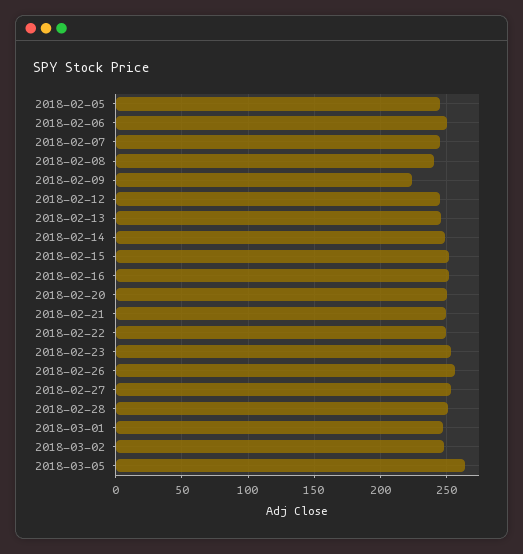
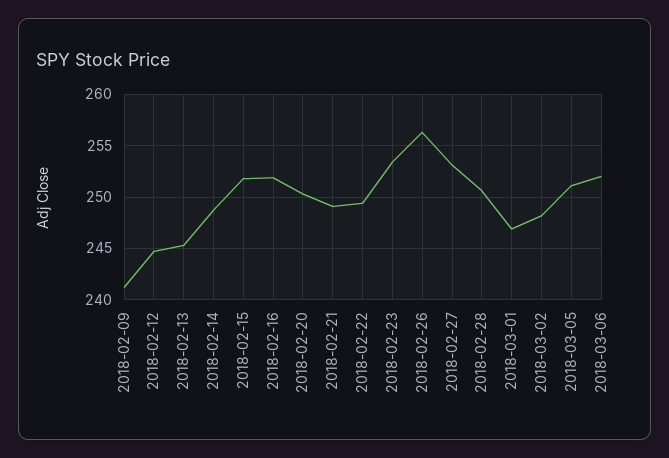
2018-02-05: 245 -> none
2018-02-06: 250 -> none
2018-02-07: 245 -> none
2018-02-08: 240 -> none
2018-02-09: 225 -> 241
2018-03-05: 265 -> 251
2018-03-06: none -> 252

